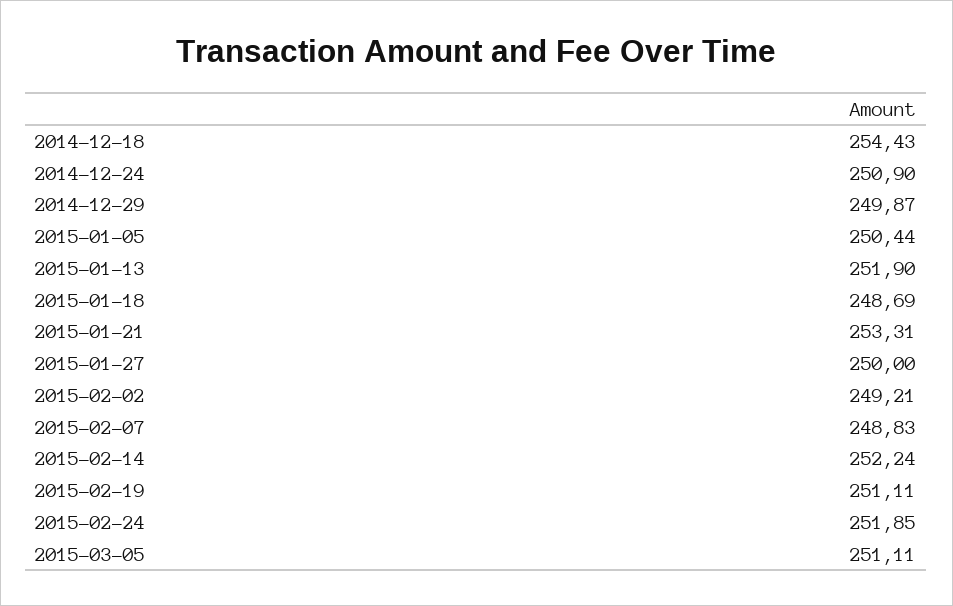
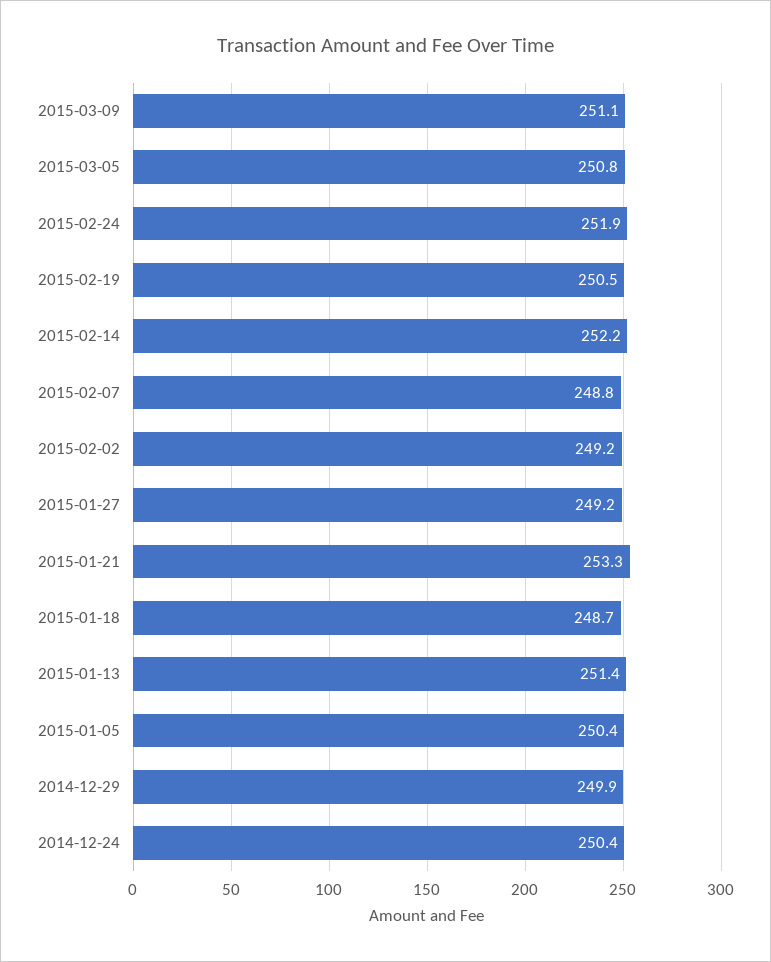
2014-12-18: 254.43 -> none
2014-12-24: 250.9 -> 250.4
2015-01-13: 251.9 -> 251.4
2015-01-27: 250 -> 249.2
2015-02-19: 251.11 -> 250.5
2015-03-05: 251.11 -> 250.8
2015-03-09: none -> 251.1

